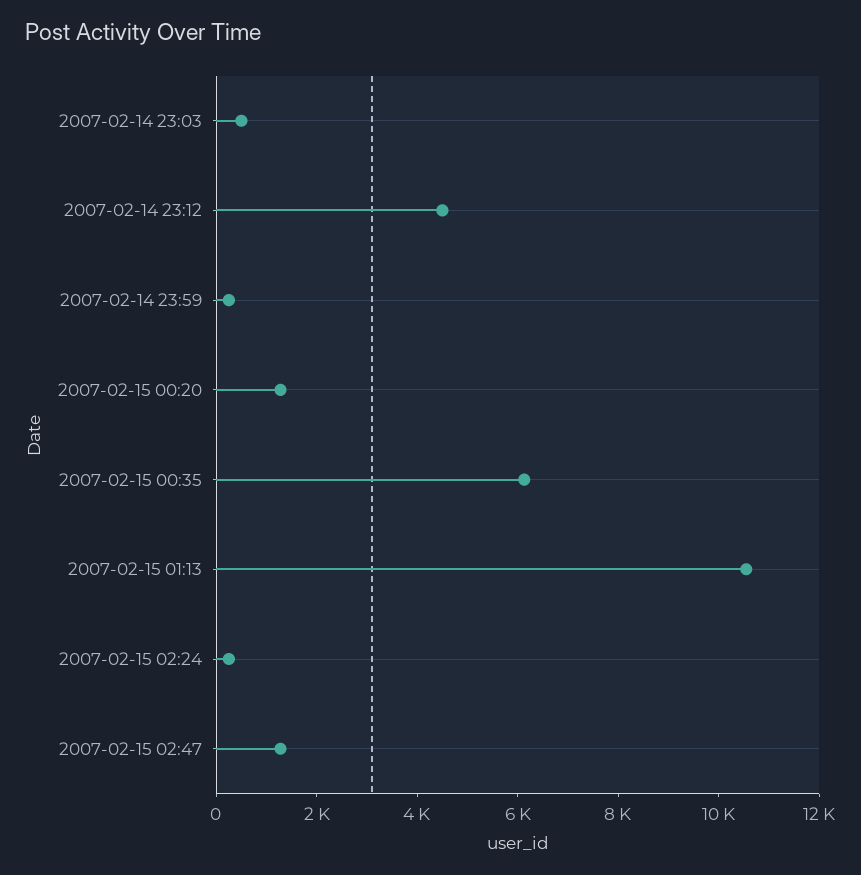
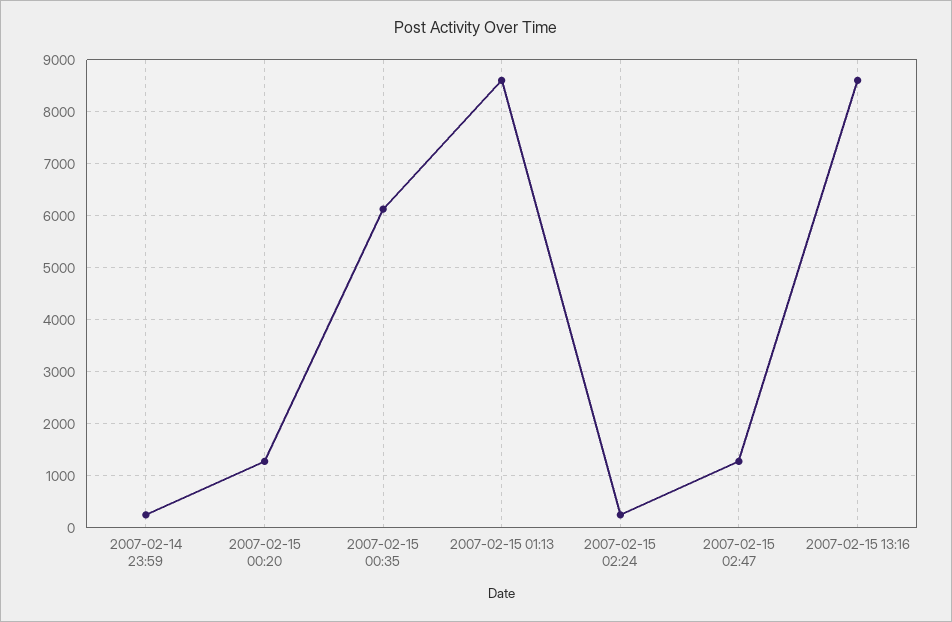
2007-02-14 23:03: 500 -> none
2007-02-14 23:12: 4500 -> none
2007-02-15 01:13: 10500 -> 8600
2007-02-15 13:16: none -> 8600

